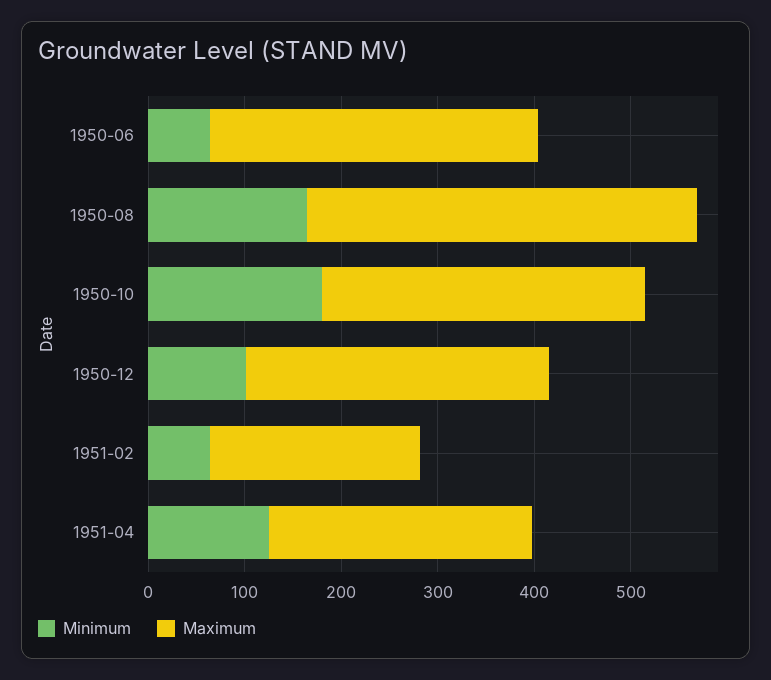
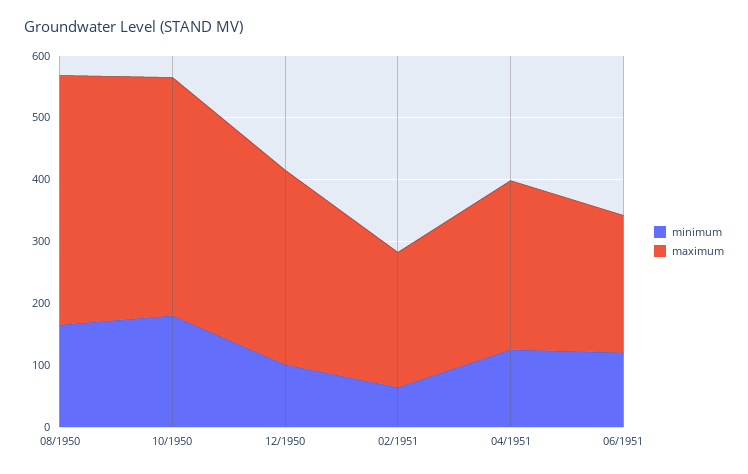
Minimum, 1950-06: 60 -> none
Maximum, 1950-06: 340 -> none
Maximum, 1950-10: 340 -> 380
Minimum, 06/1951: none -> 120
Maximum, 06/1951: none -> 220

